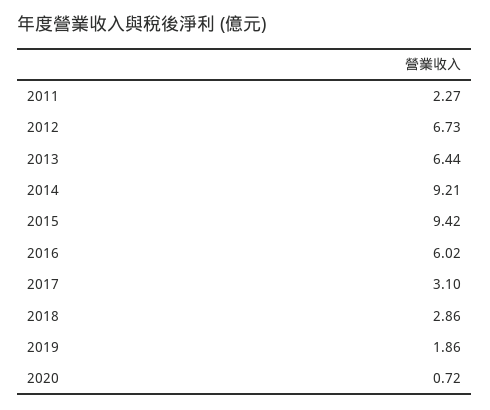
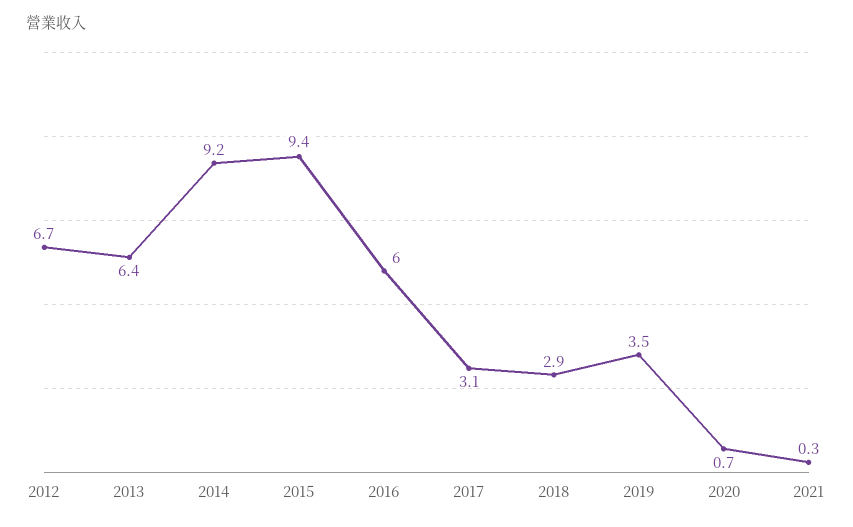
2011: 2.27 -> none
2019: 1.86 -> 3.5
2021: none -> 0.3

